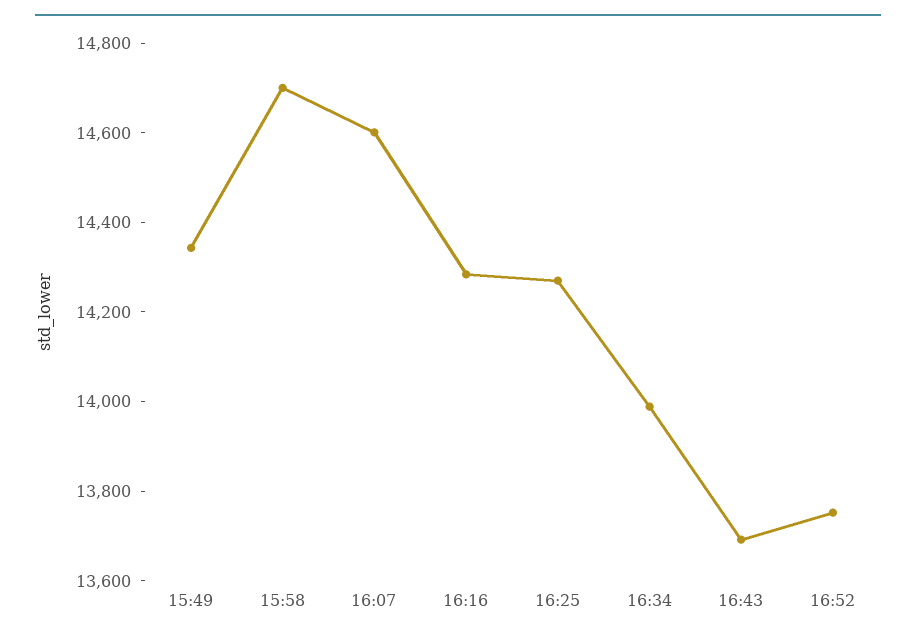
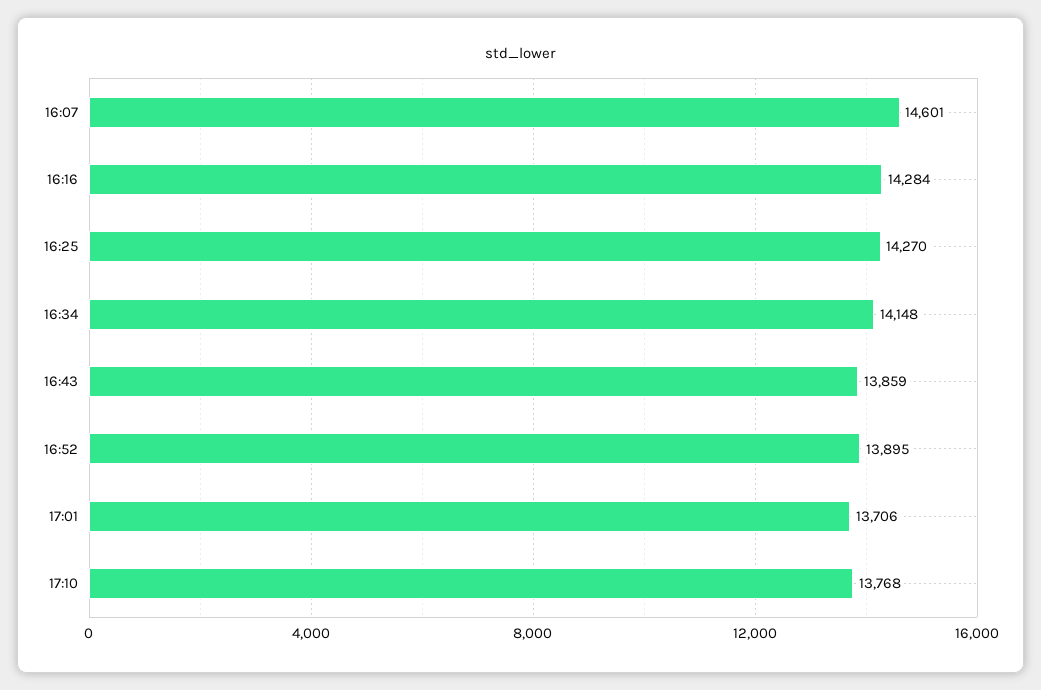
15:49: 14350 -> none
15:58: 14700 -> none
16:34: 14000 -> 14148
16:43: 13700 -> 13859
16:52: 13750 -> 13895
17:01: none -> 13706
17:10: none -> 13768

